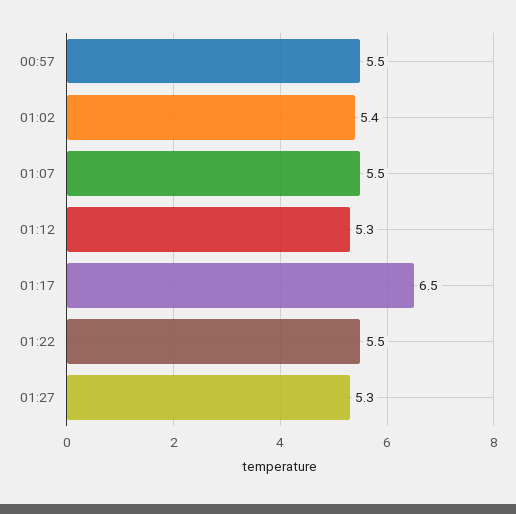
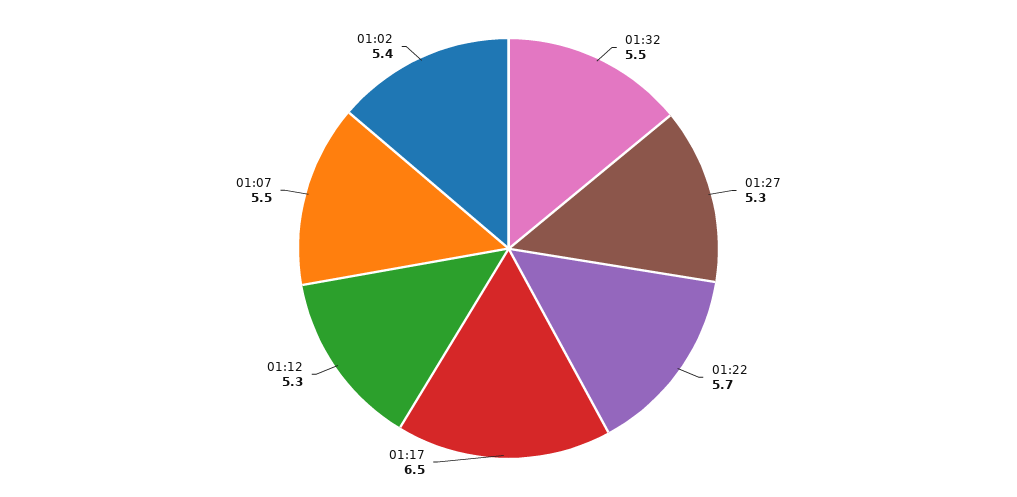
00:57: 5.5 -> none
01:22: 5.5 -> 5.7
01:32: none -> 5.5

